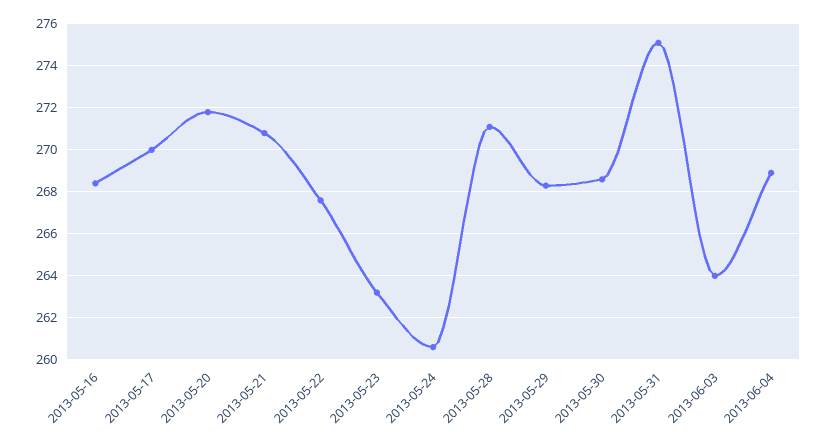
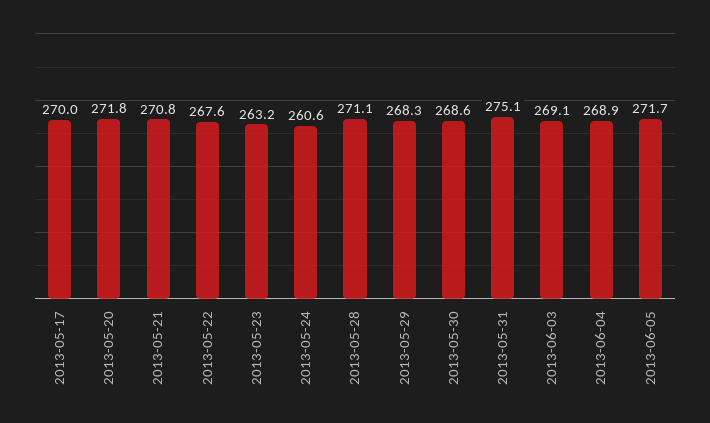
2013-05-16: 268.5 -> none
2013-06-03: 264 -> 269.1
2013-06-05: none -> 271.7

